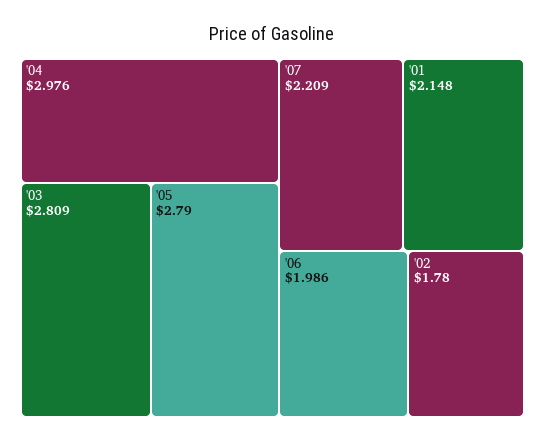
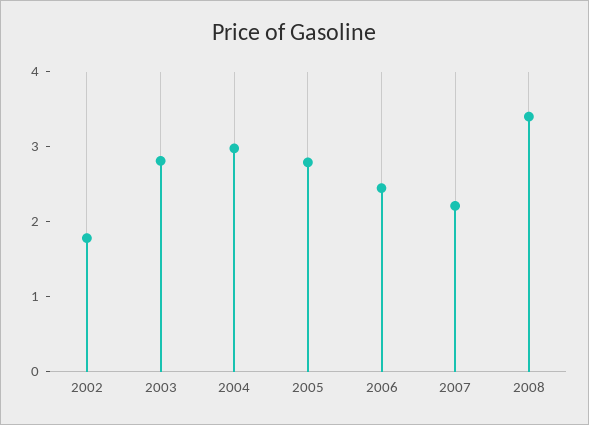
'01: 2.148 -> none
'06: 1.986 -> 2.4
2008: none -> 3.4

